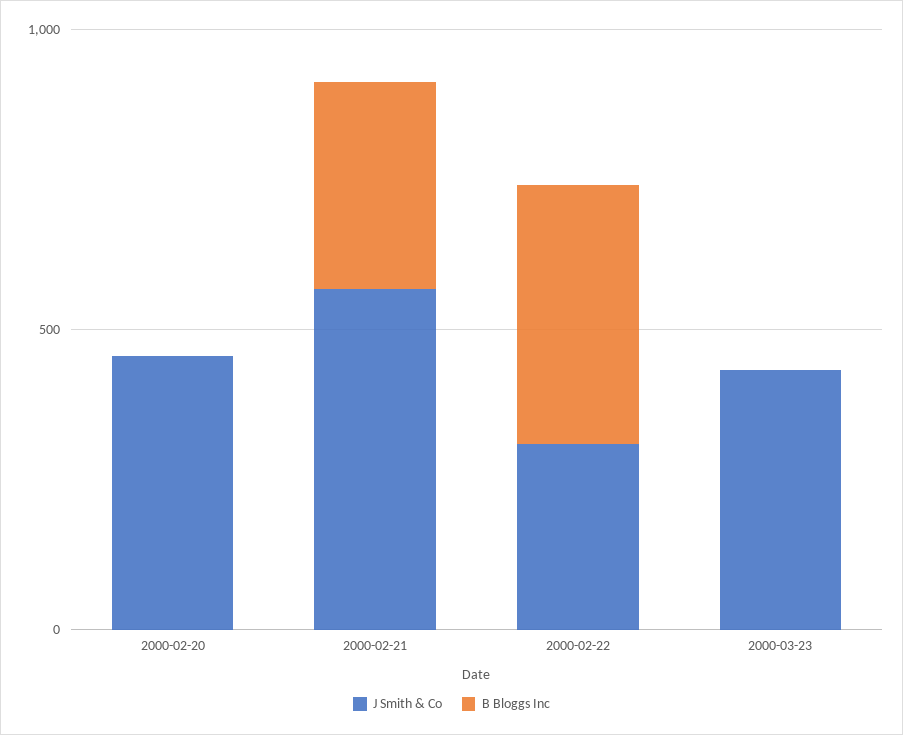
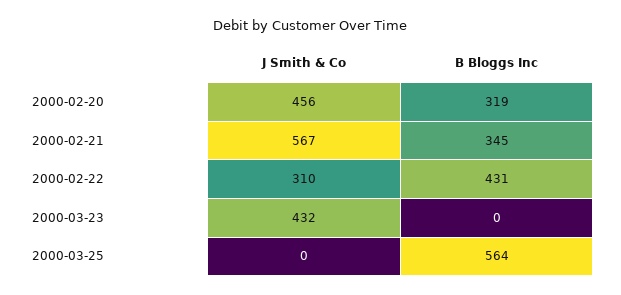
B Bloggs Inc, 2000-02-20: 0 -> 319
J Smith & Co, 2000-03-25: none -> 0
B Bloggs Inc, 2000-03-25: none -> 564

